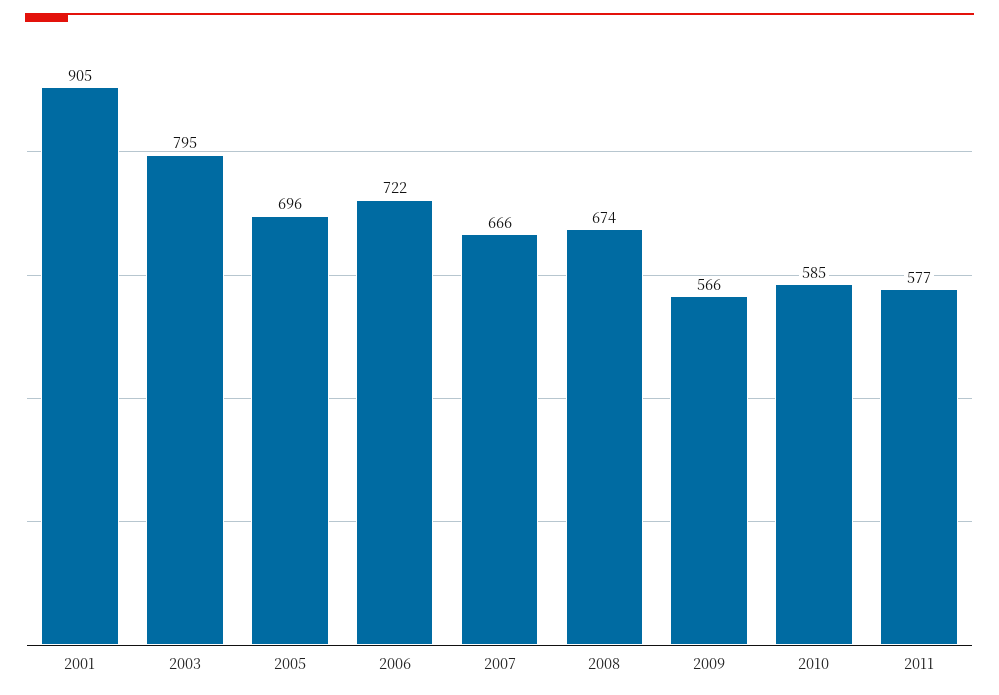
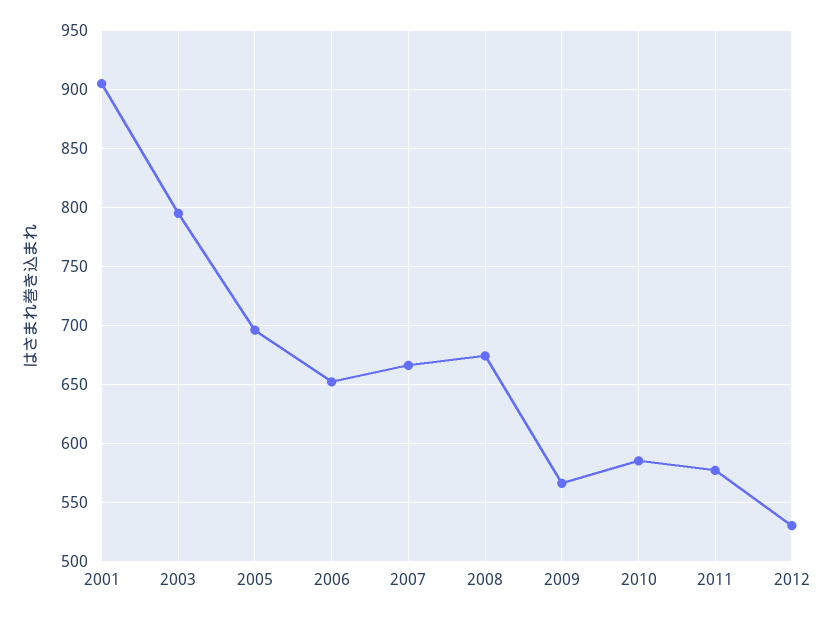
2006: 722 -> 650
2012: none -> 530

